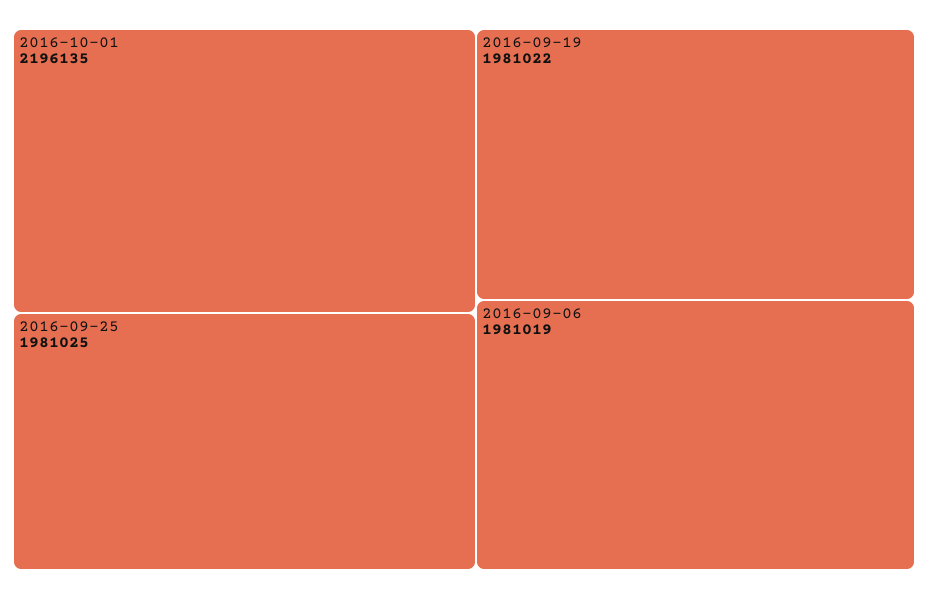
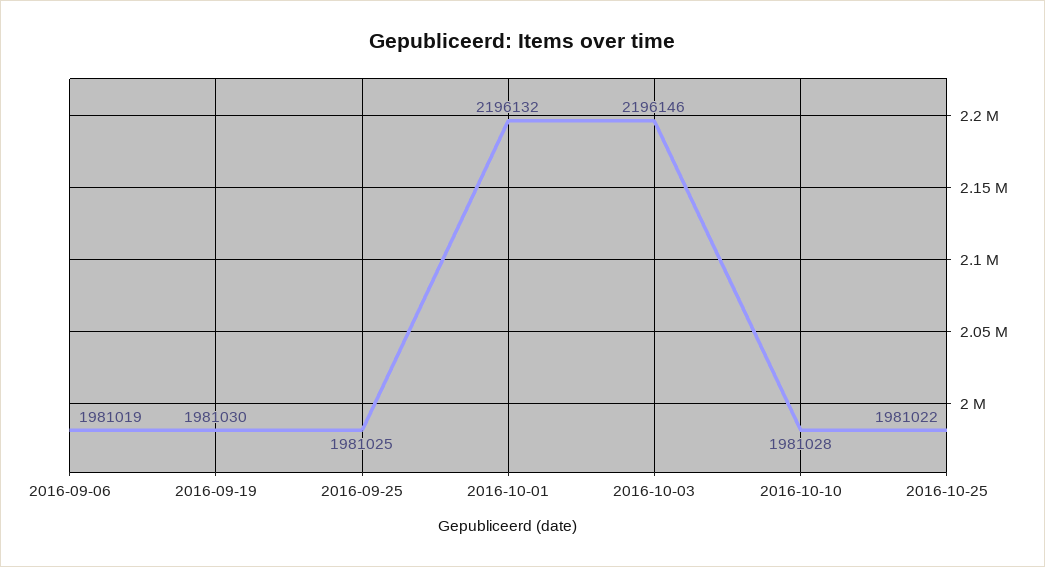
2016-10-01: 2196135 -> 2196132
2016-09-19: 1981022 -> 1981030
2016-10-03: none -> 2196146
2016-10-10: none -> 1981028
2016-10-25: none -> 1981022

